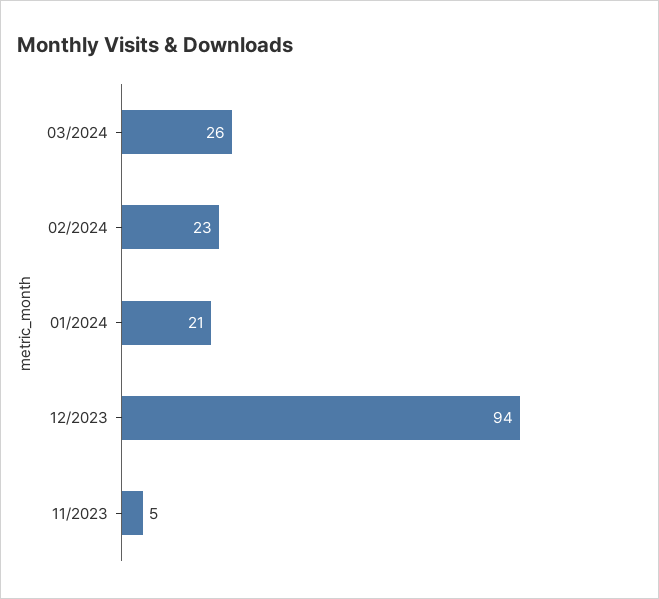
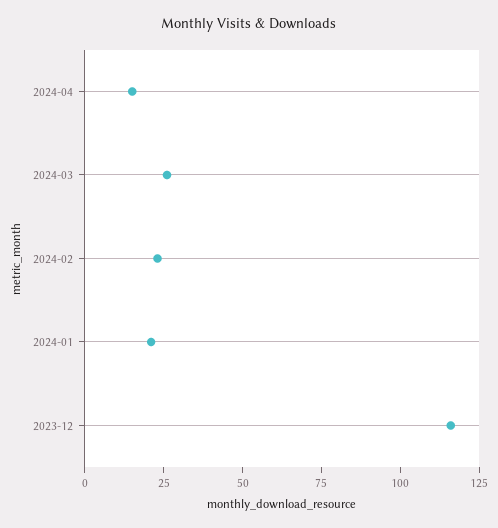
12/2023: 94 -> 115
11/2023: 5 -> none
2024-04: none -> 15

